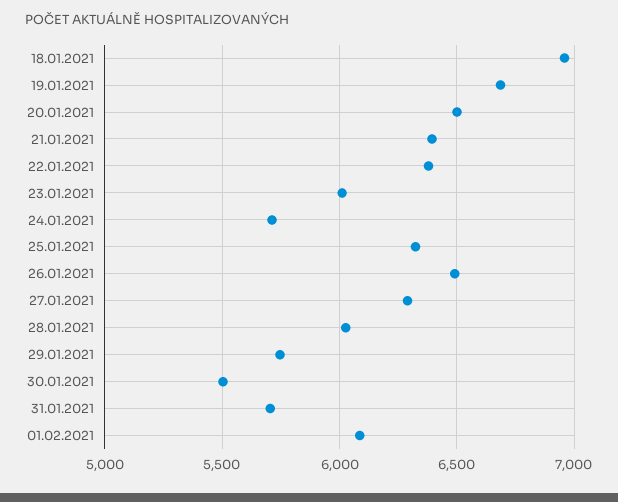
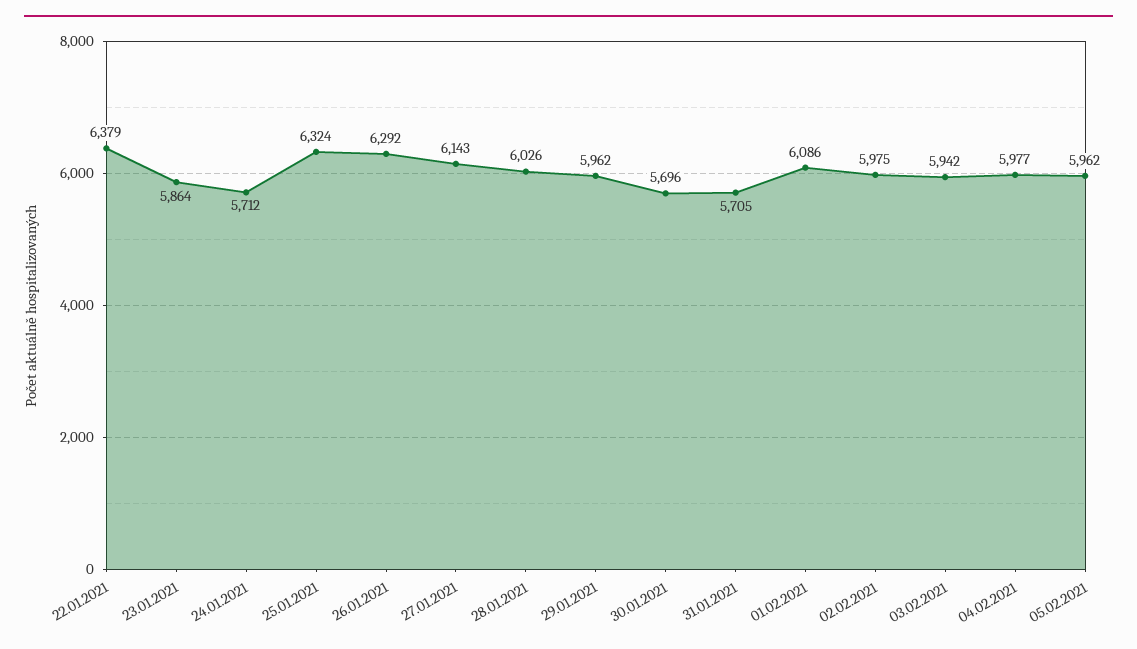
18.01.2021: 6950 -> none
19.01.2021: 6700 -> none
20.01.2021: 6500 -> none
21.01.2021: 6400 -> none
23.01.2021: 6000 -> 5864
26.01.2021: 6500 -> 6292
27.01.2021: 6300 -> 6143
29.01.2021: 5750 -> 5962
30.01.2021: 5500 -> 5696
02.02.2021: none -> 5975
03.02.2021: none -> 5942
04.02.2021: none -> 5977
05.02.2021: none -> 5962

